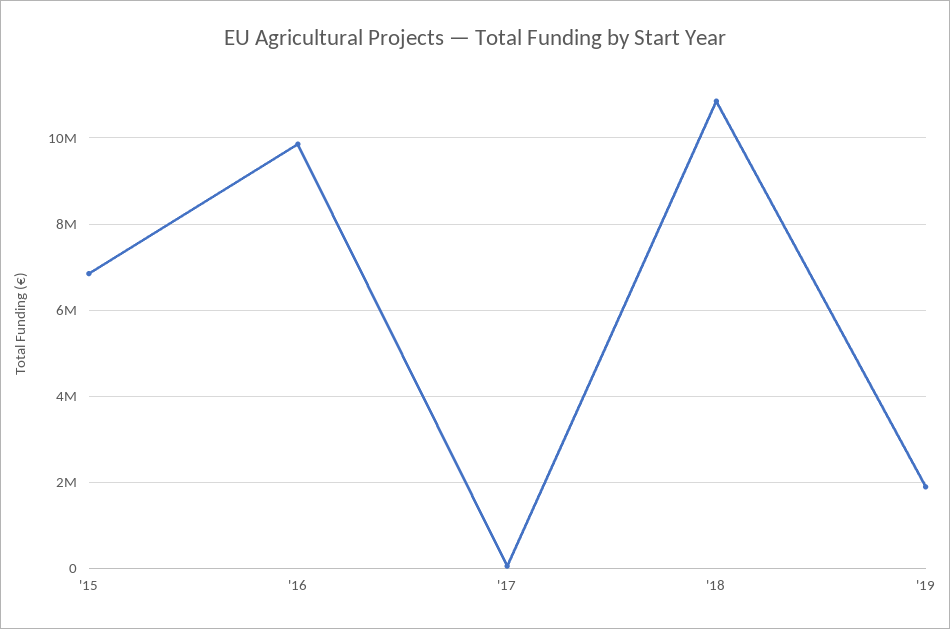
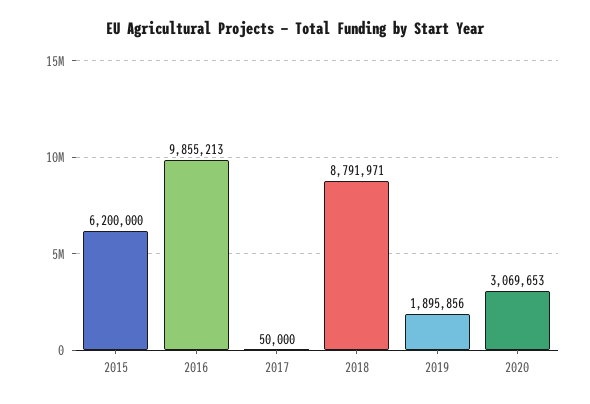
'15: 6800000 -> 6200000
'18: 10800000 -> 8791971
2020: none -> 3069653

